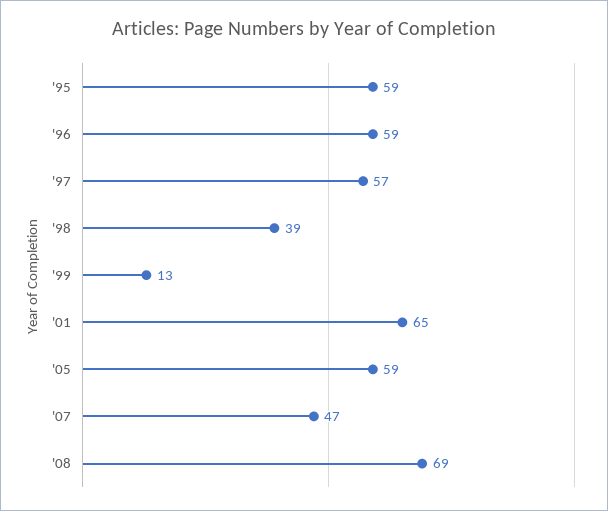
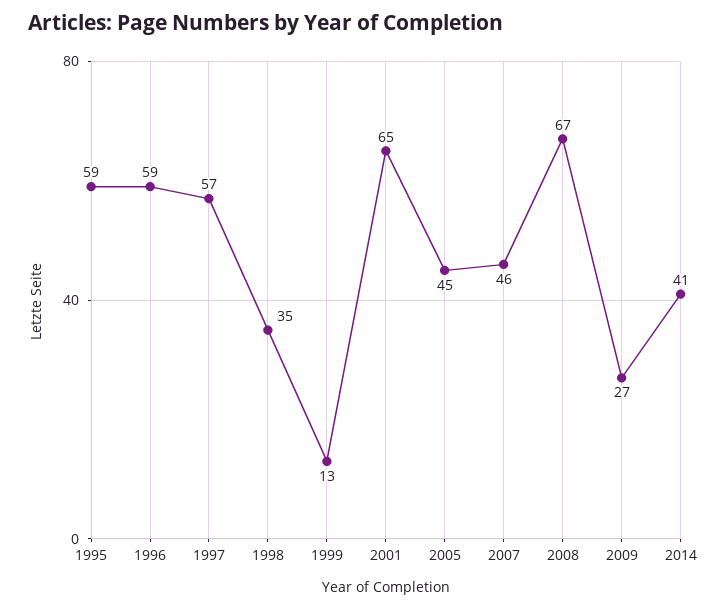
'98: 39 -> 35
'05: 59 -> 45
'07: 47 -> 46
'08: 69 -> 67
2009: none -> 27
2014: none -> 41

